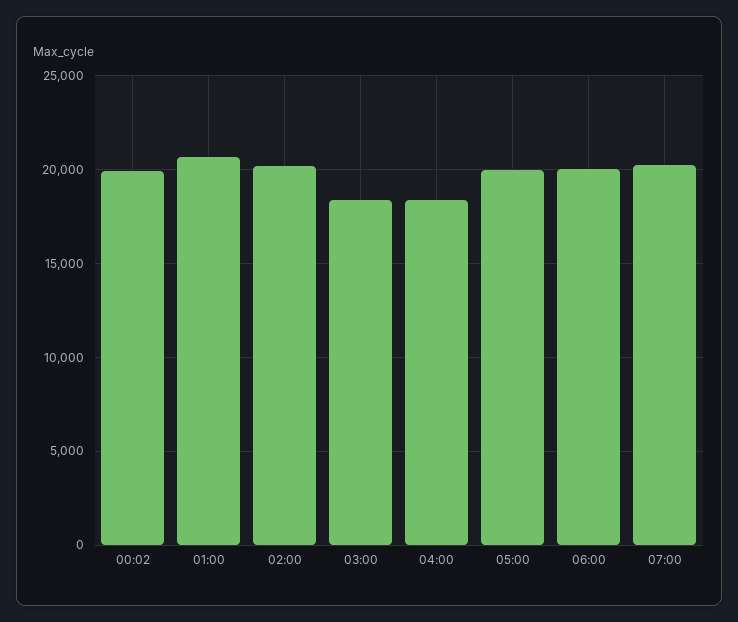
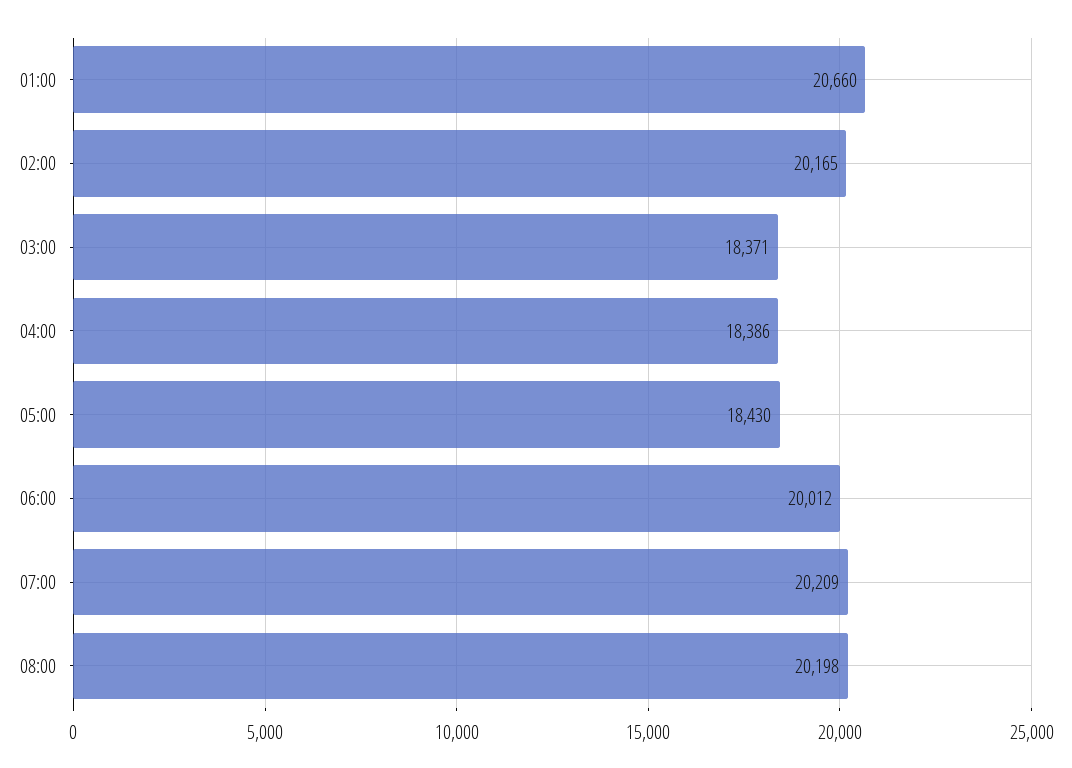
00:02: 20000 -> none
05:00: 20000 -> 18430
08:00: none -> 20198

